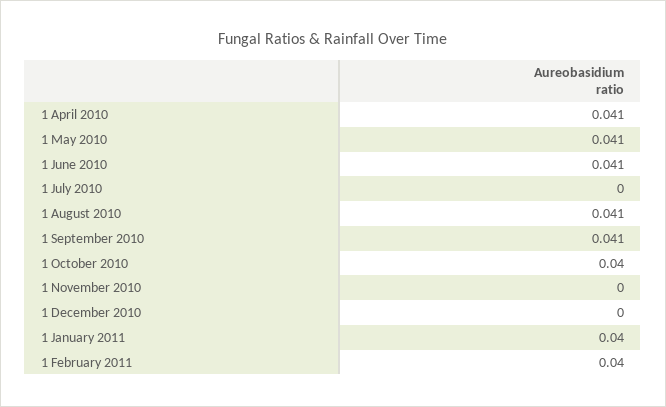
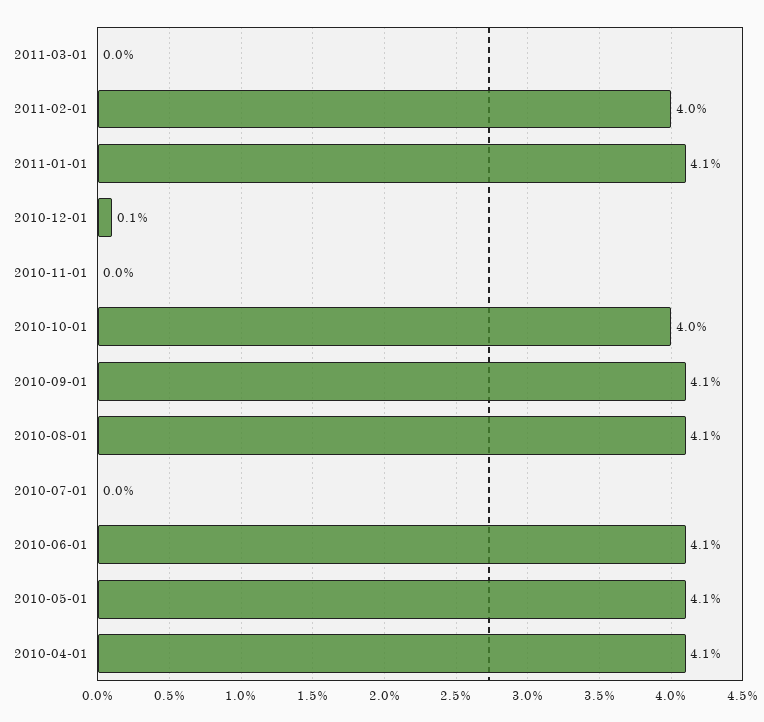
1 December 2010: 0 -> 0.001
1 January 2011: 0.04 -> 0.041
2011-03-01: none -> 0

